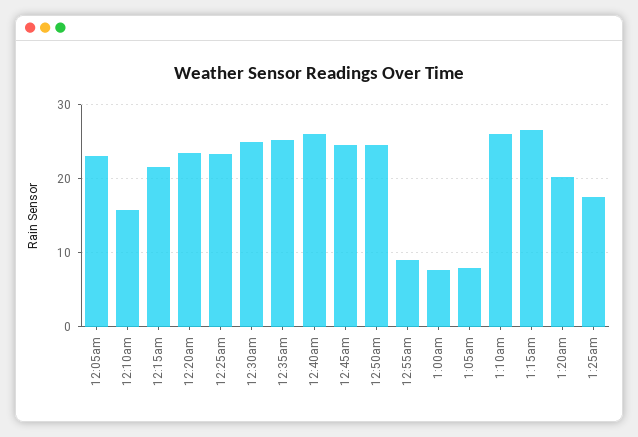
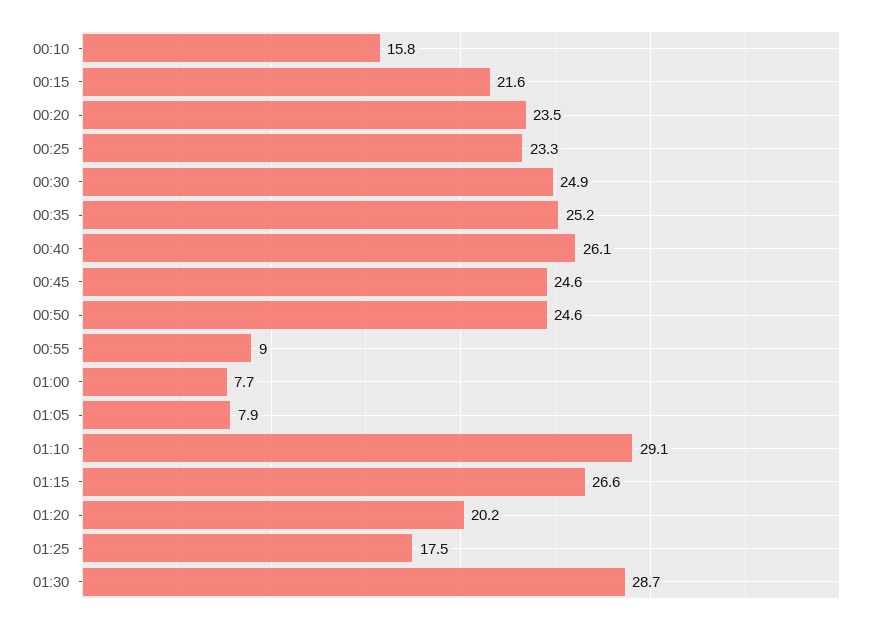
12:05am: 23 -> none
1:10am: 26 -> 29.1
01:30: none -> 28.7

